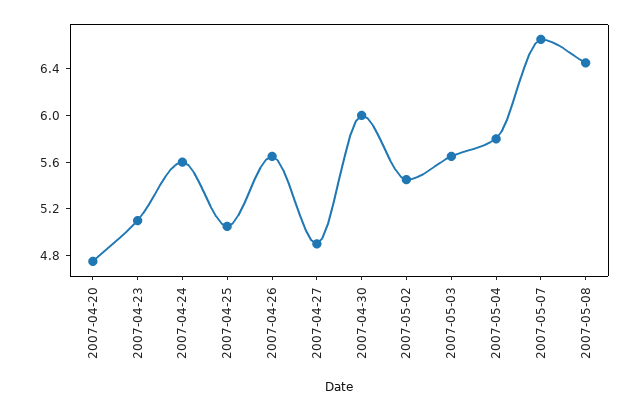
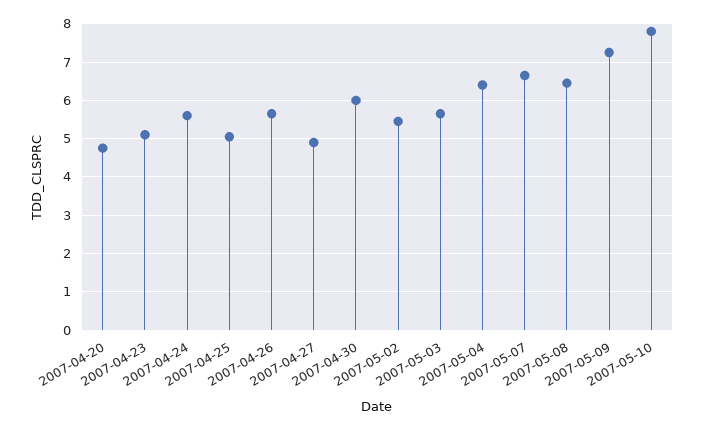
2007-05-04: 5.8 -> 6.4
2007-05-09: none -> 7.2
2007-05-10: none -> 7.8

